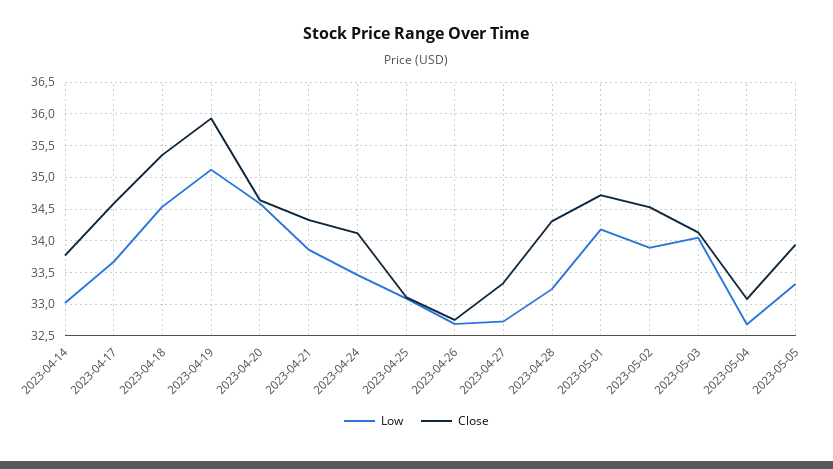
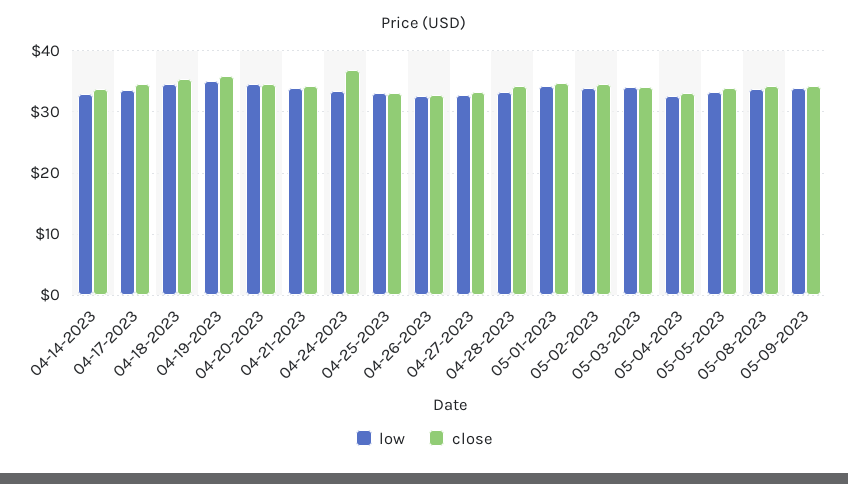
Close, 2023-04-24: 34.1 -> 37
Low, 05-08-2023: none -> 34
Close, 05-08-2023: none -> 34
Low, 05-09-2023: none -> 34
Close, 05-09-2023: none -> 34

